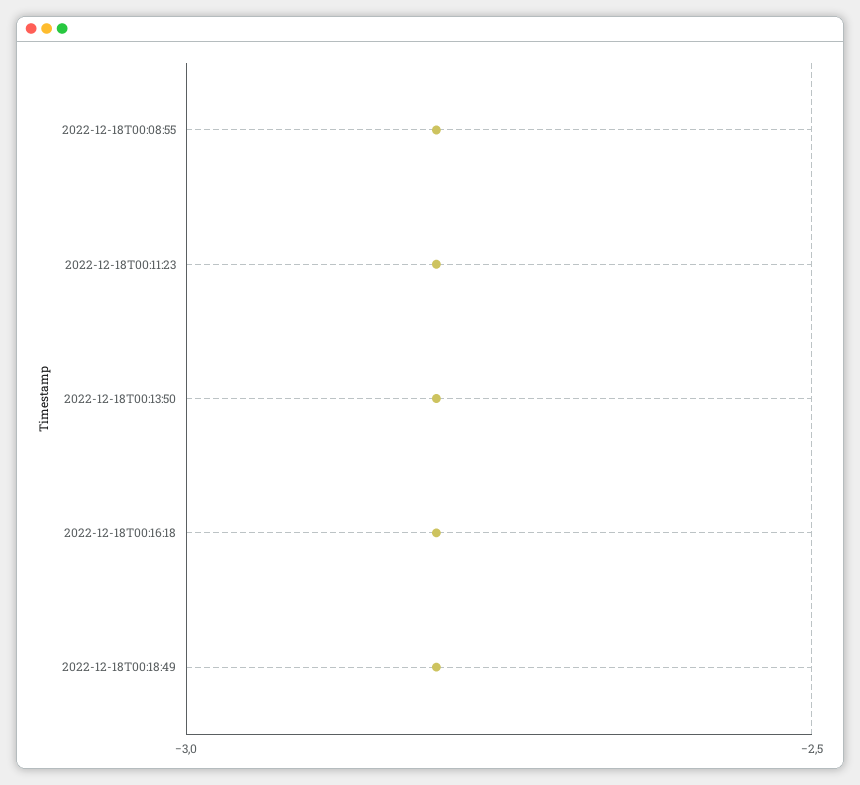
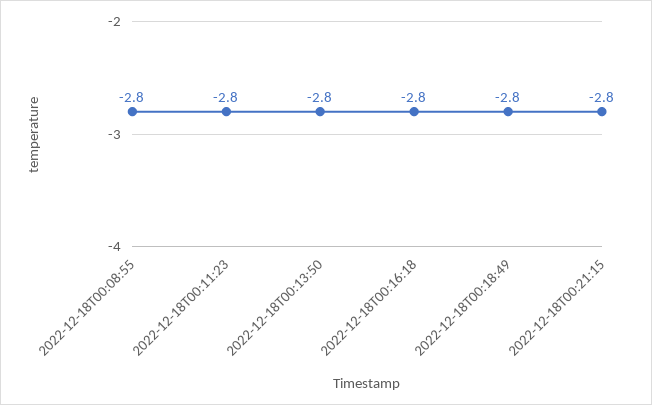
2022-12-18T00:21:15: none -> -2.8

